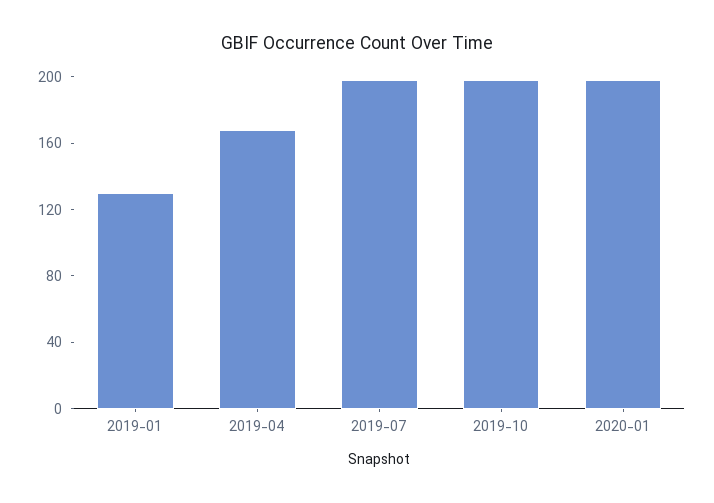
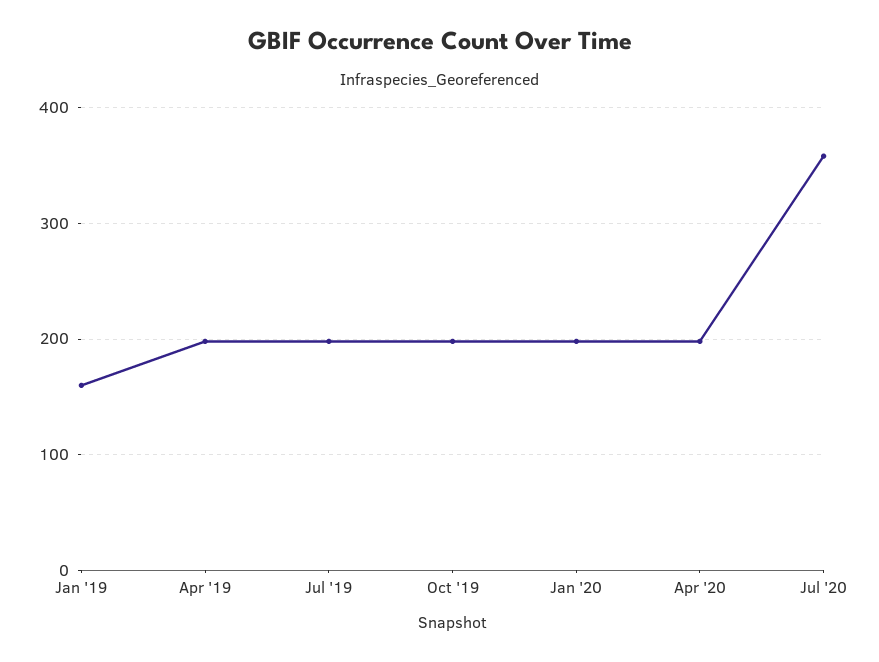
2019-01: 130 -> 160
2019-04: 170 -> 200
Apr '20: none -> 200
Jul '20: none -> 360

